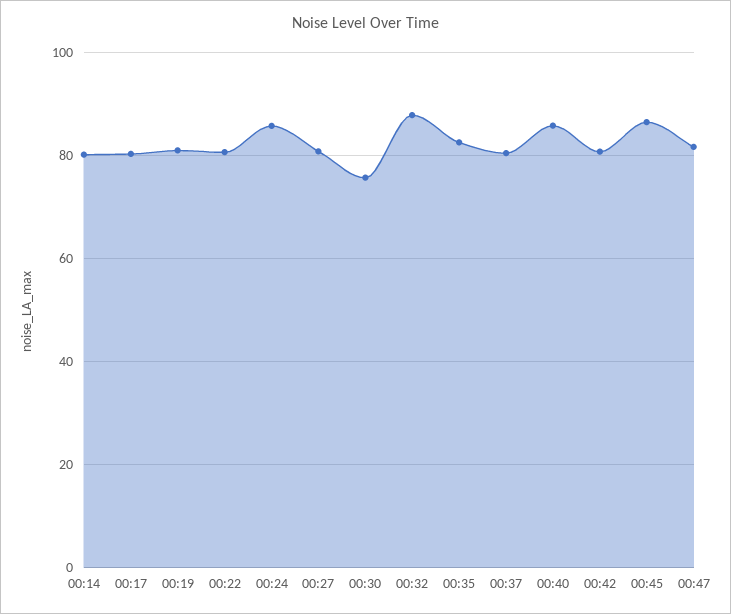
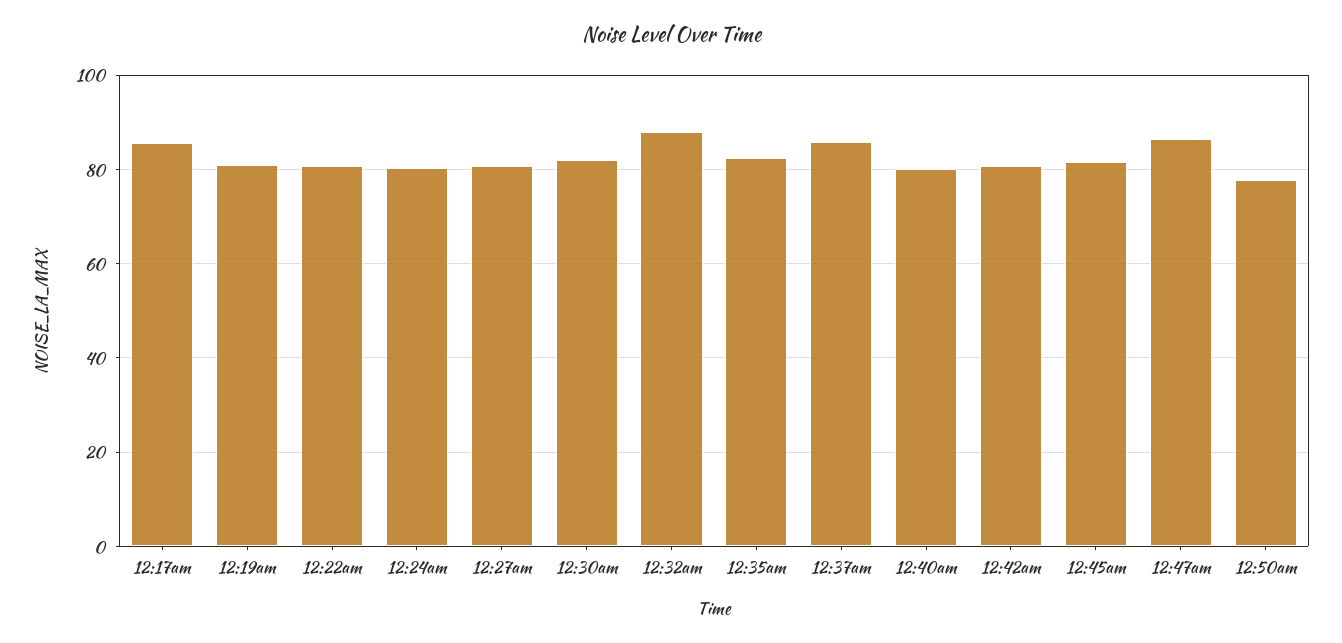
00:14: 80 -> none
00:17: 80 -> 86
00:24: 86 -> 80
00:30: 76 -> 82
00:37: 80 -> 86
00:40: 86 -> 80
00:45: 86 -> 82
00:47: 82 -> 86
12:50am: none -> 78

